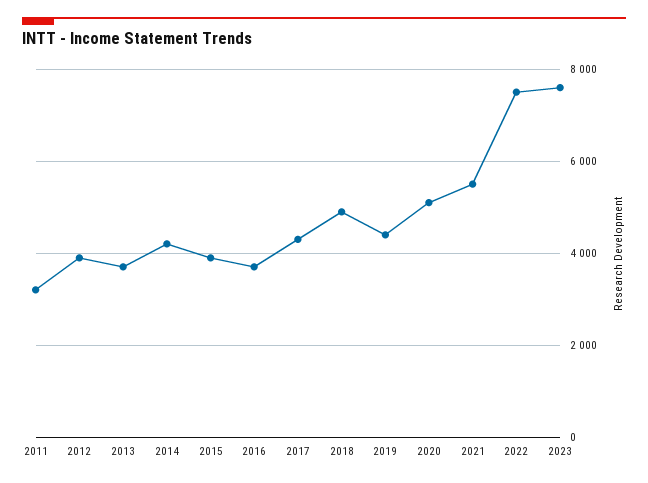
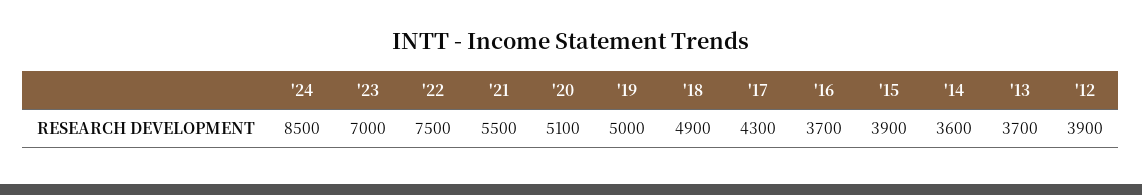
2011: 3200 -> none
2014: 4200 -> 3600
2019: 4400 -> 5000
2023: 7600 -> 7000
'24: none -> 8500

